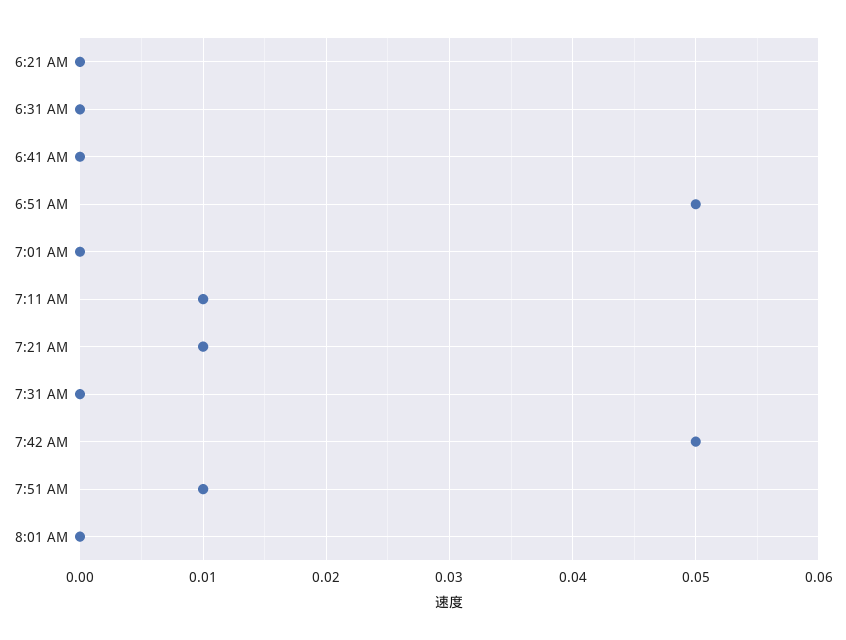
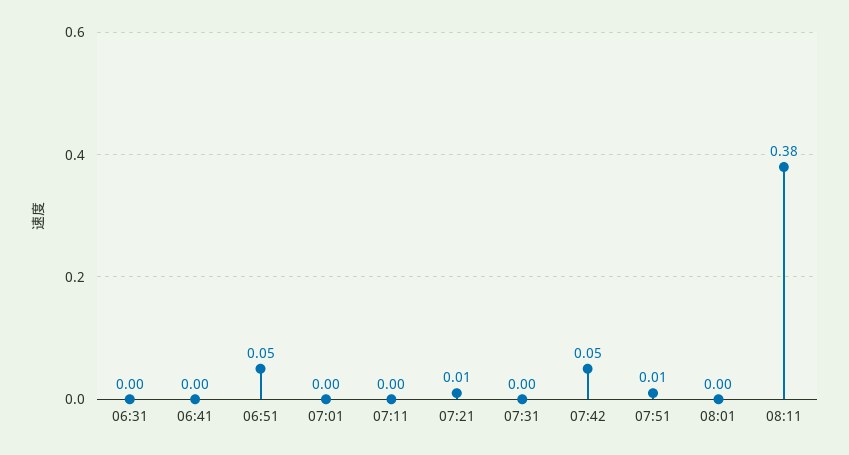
6:21 AM: 0 -> none
7:11 AM: 0.01 -> 0
08:11: none -> 0.38

